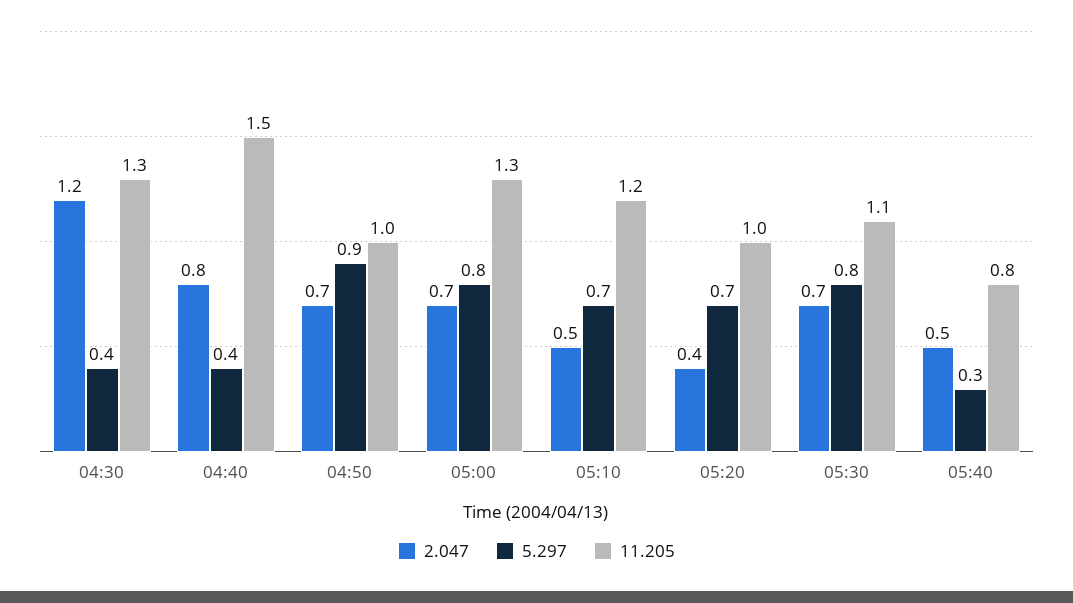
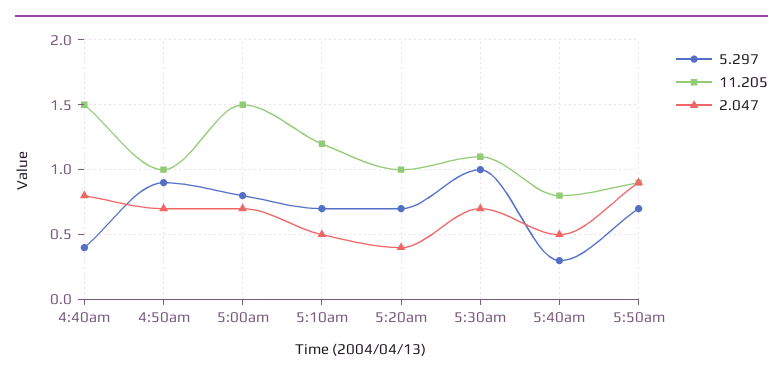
2.047, 04:30: 1.2 -> none
5.297, 04:30: 0.4 -> none
11.205, 04:30: 1.3 -> none
11.205, 05:00: 1.3 -> 1.5
5.297, 05:30: 0.8 -> 1
5.297, 5:50am: none -> 0.7
11.205, 5:50am: none -> 0.9
2.047, 5:50am: none -> 0.9

